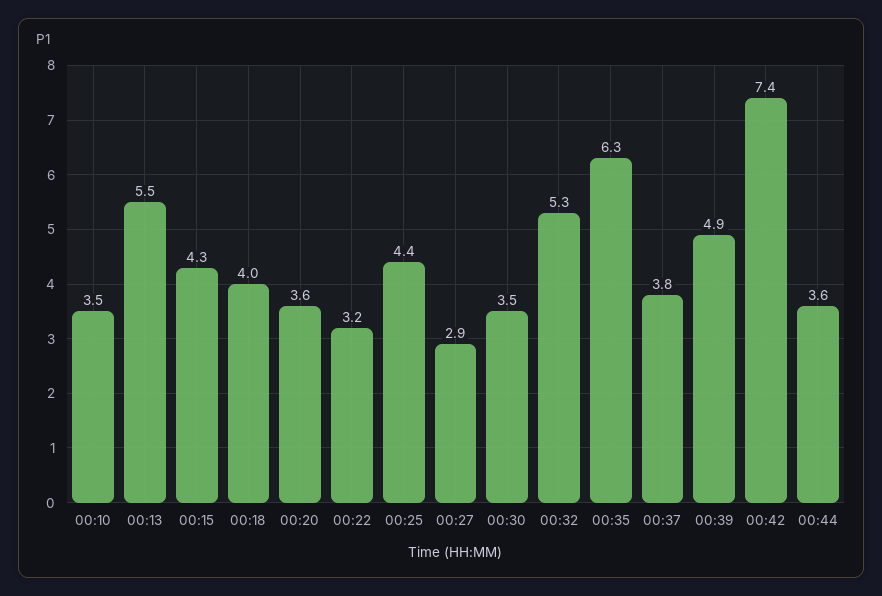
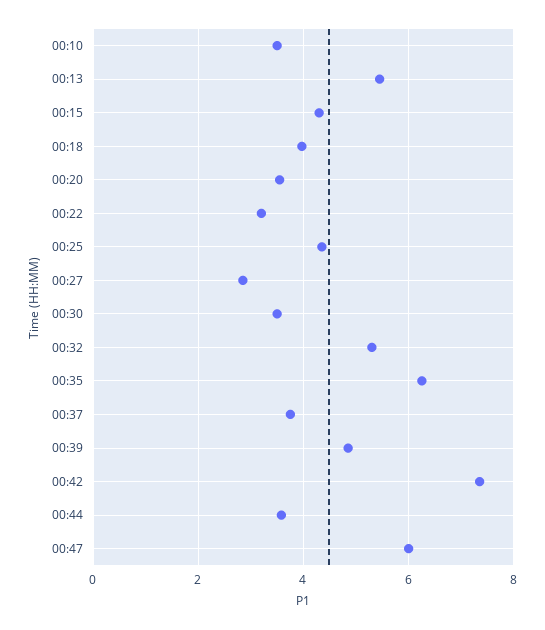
00:47: none -> 6

